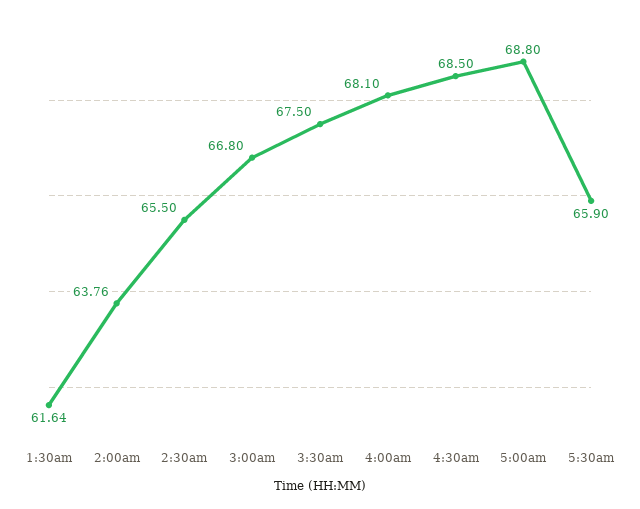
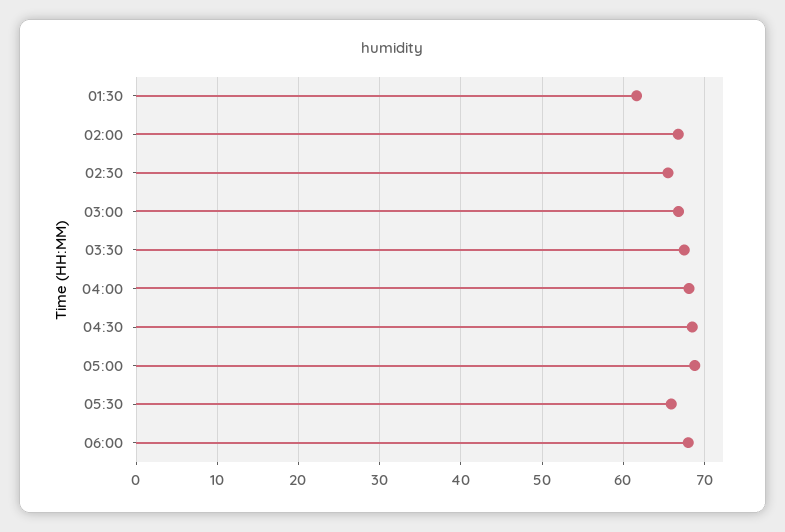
2:00am: 63.76 -> 67
06:00: none -> 68

